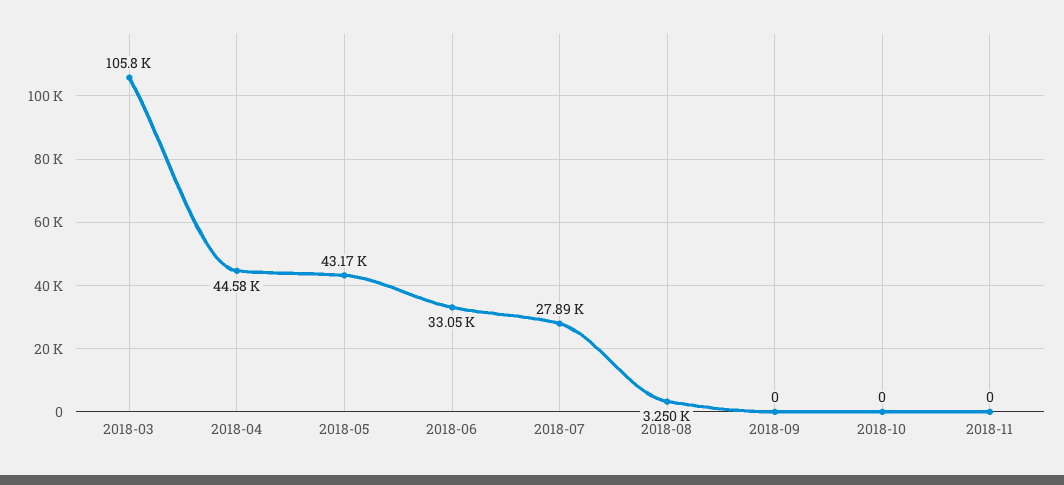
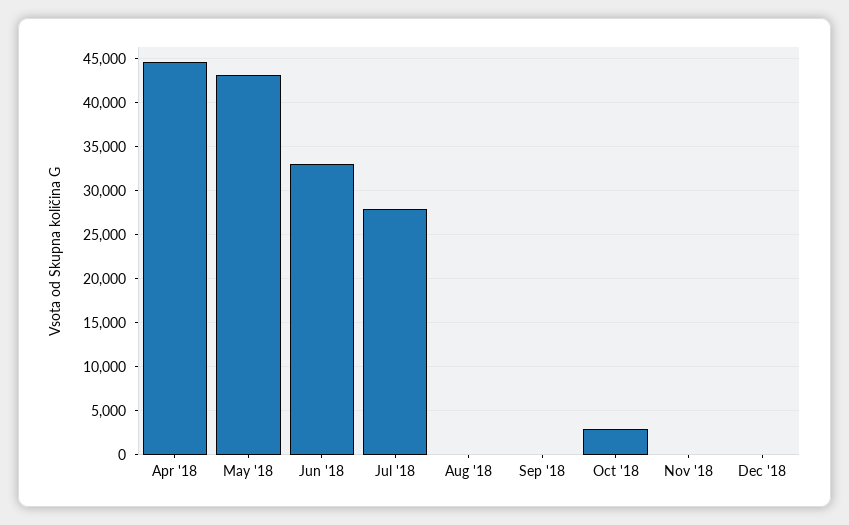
2018-03: 105800 -> none
2018-08: 3250 -> 0
2018-10: 0 -> 3000
Dec '18: none -> 0

